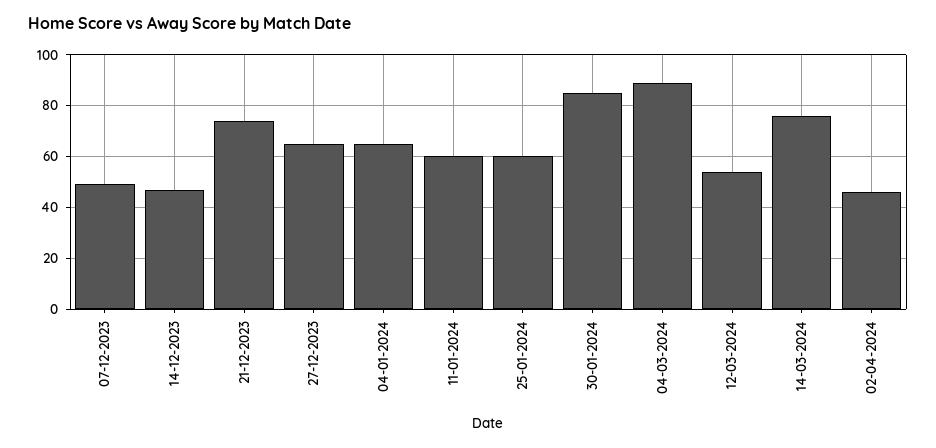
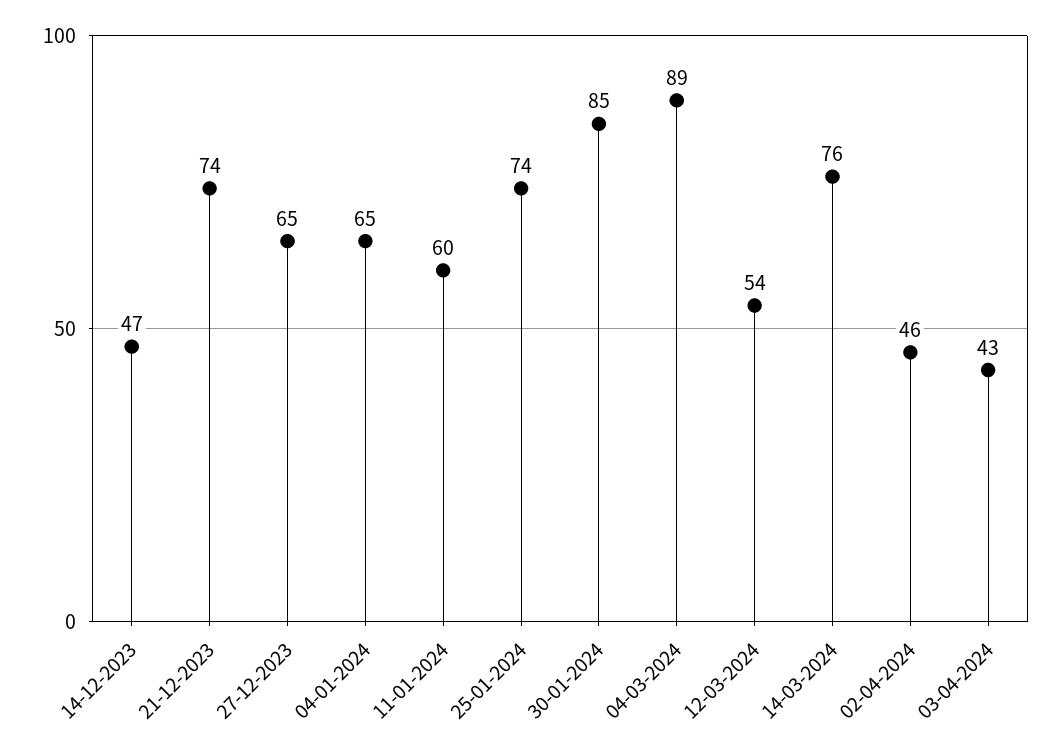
07-12-2023: 50 -> none
25-01-2024: 60 -> 74
03-04-2024: none -> 43

